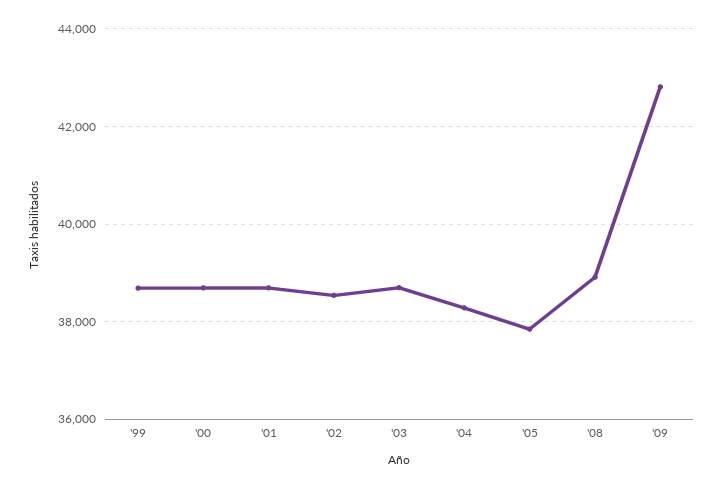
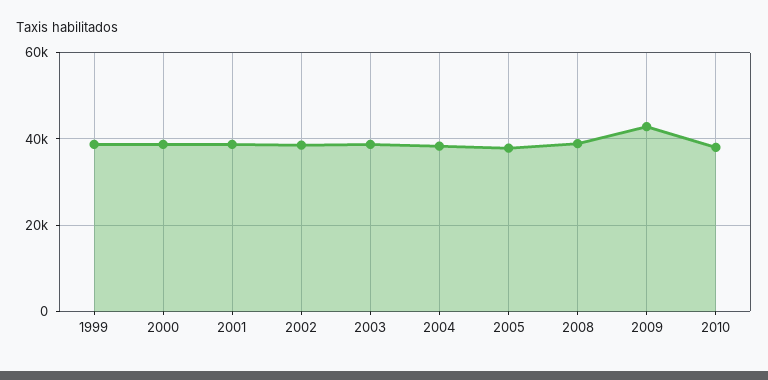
2010: none -> 38000

